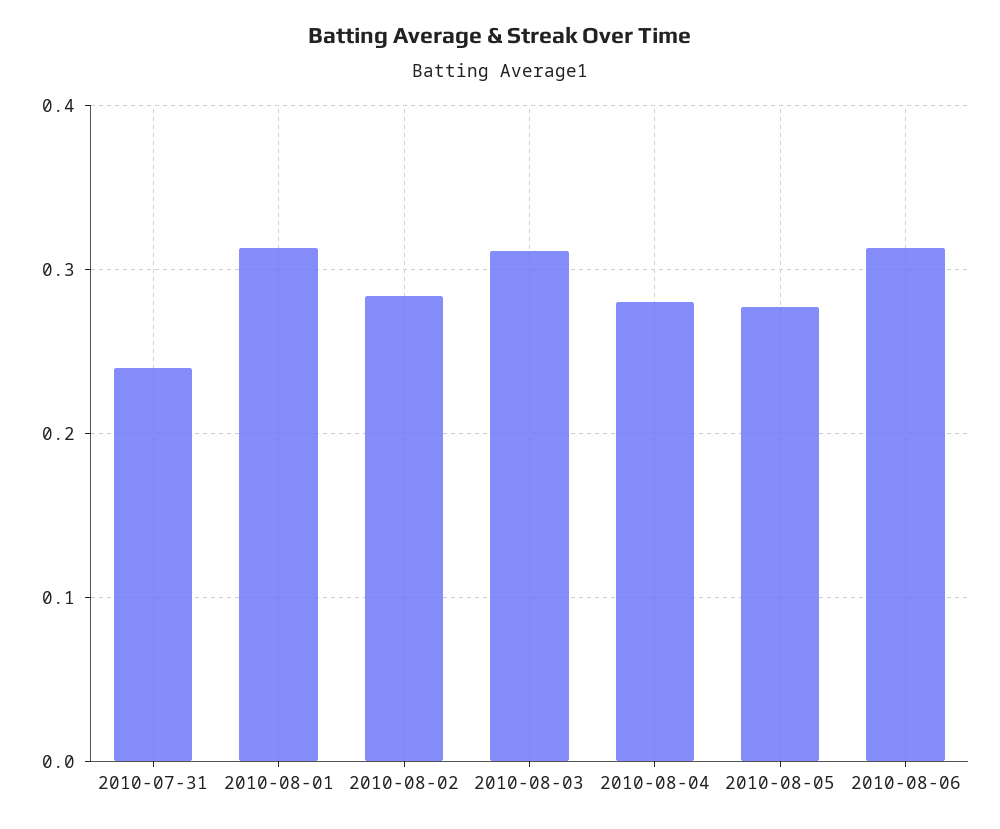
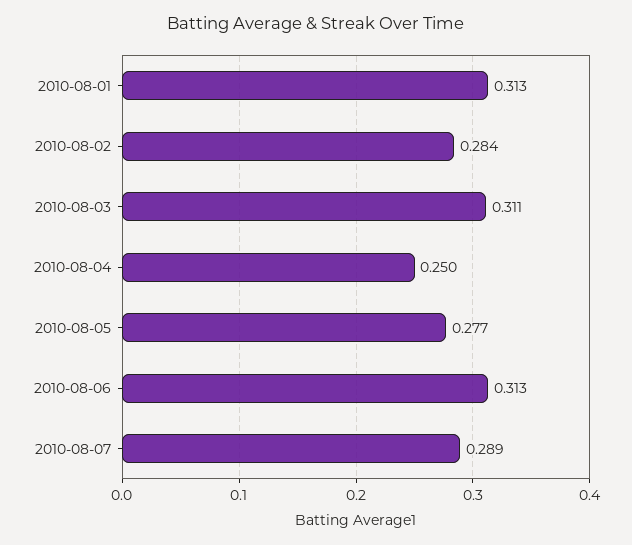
2010-07-31: 0.24 -> none
2010-08-04: 0.28 -> 0.25
2010-08-07: none -> 0.289

